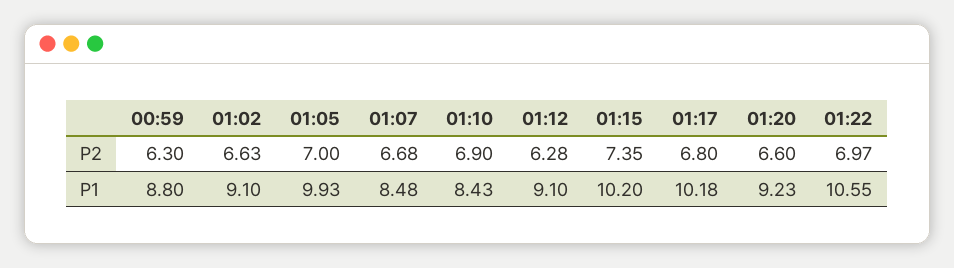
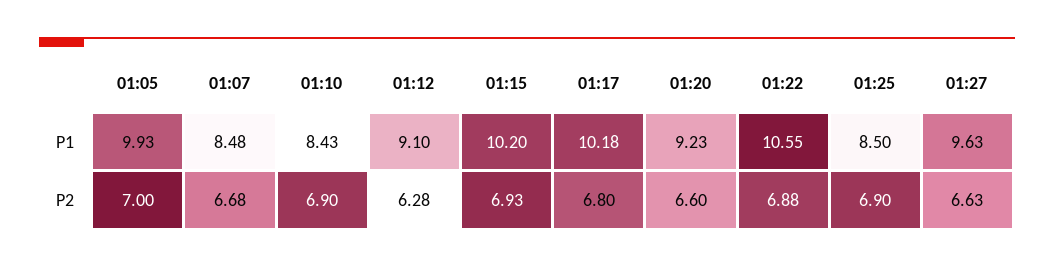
00:59, P2: 6.3 -> none
01:02, P2: 6.63 -> none
01:15, P2: 7.35 -> 6.93
01:22, P2: 6.97 -> 6.88
00:59, P1: 8.8 -> none
01:02, P1: 9.1 -> none
01:25, P1: none -> 8.5
01:27, P1: none -> 9.63
01:25, P2: none -> 6.9
01:27, P2: none -> 6.63

